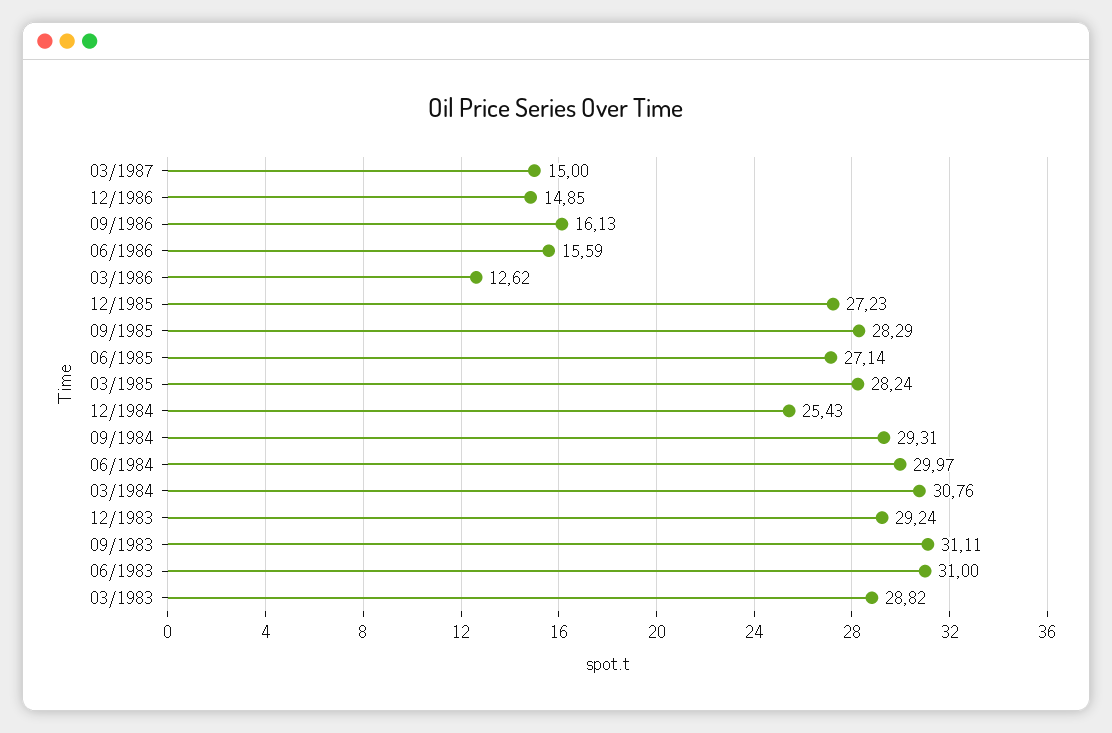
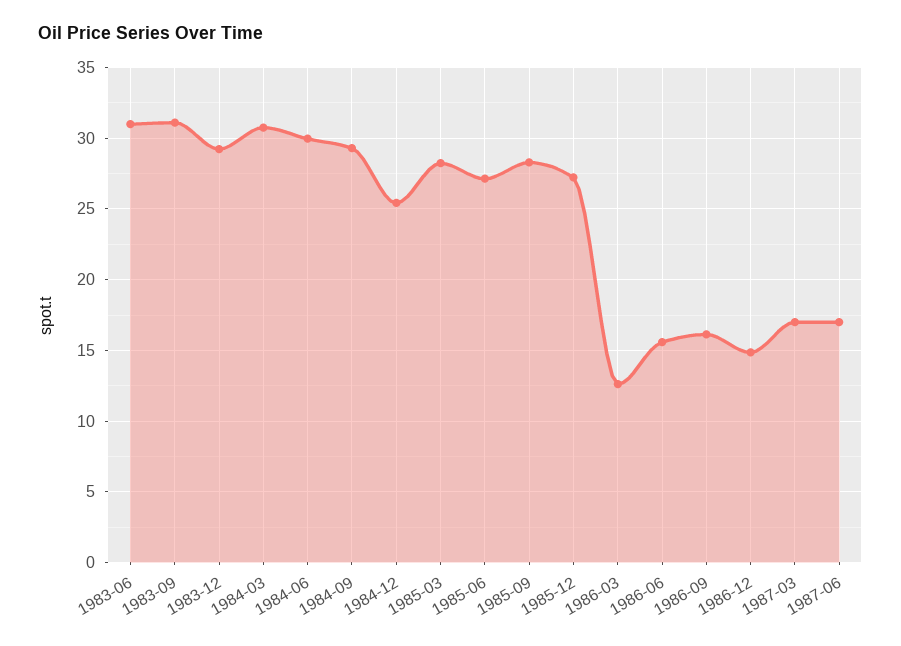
03/1987: 15 -> 17
03/1983: 28.82 -> none
1987-06: none -> 17

